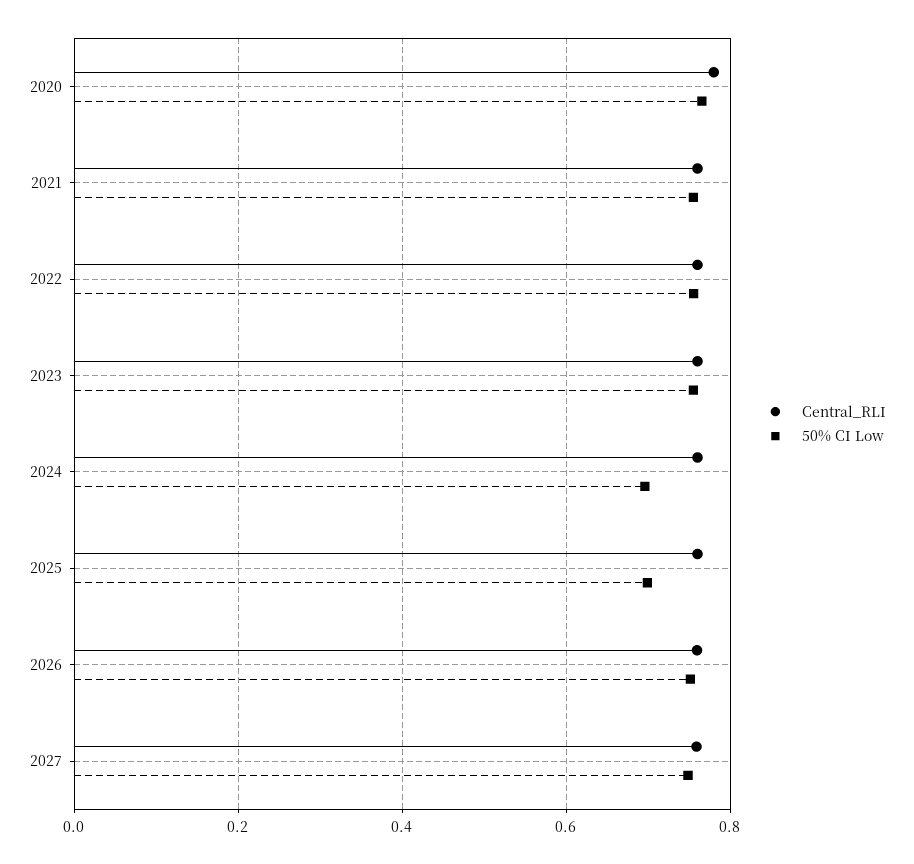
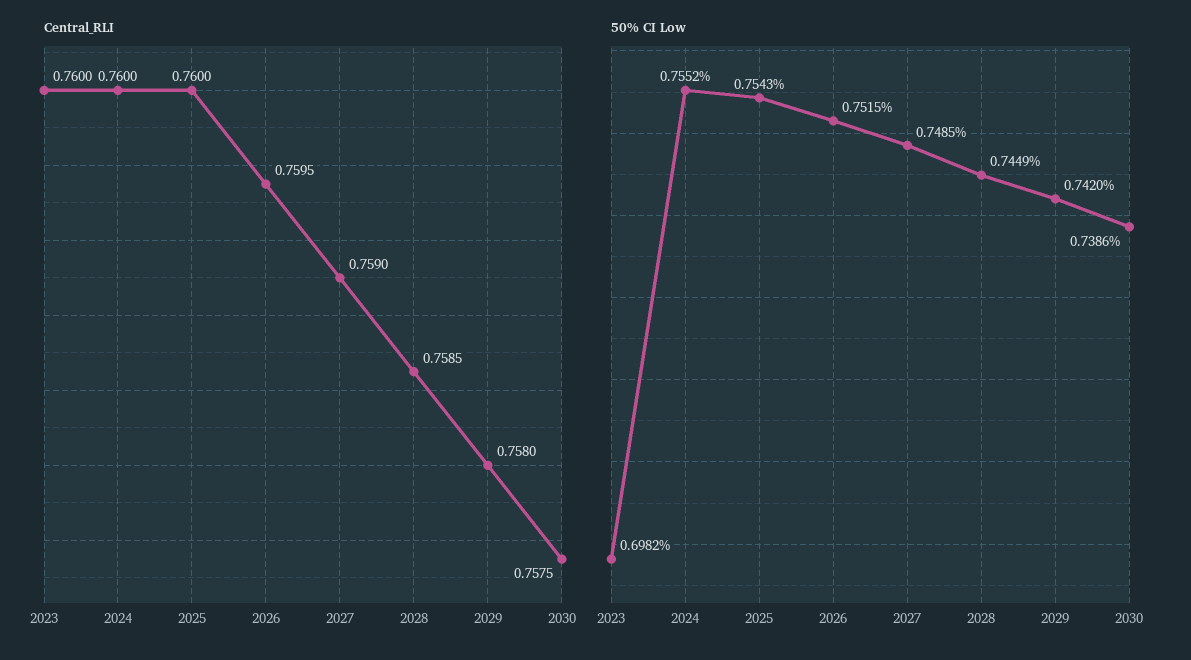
Central_RLI, 2020: 0.78 -> none
50% CI Low, 2020: 0.76 -> none
Central_RLI, 2021: 0.76 -> none
50% CI Low, 2021: 0.76 -> none
Central_RLI, 2022: 0.76 -> none
50% CI Low, 2022: 0.76 -> none
50% CI Low, 2023: 0.76 -> 0.6982
50% CI Low, 2024: 0.7 -> 0.7552
50% CI Low, 2025: 0.7 -> 0.7543
Central_RLI, 2028: none -> 0.7585
Central_RLI, 2029: none -> 0.758
Central_RLI, 2030: none -> 0.7575
50% CI Low, 2028: none -> 0.7449
50% CI Low, 2029: none -> 0.742
50% CI Low, 2030: none -> 0.7386

